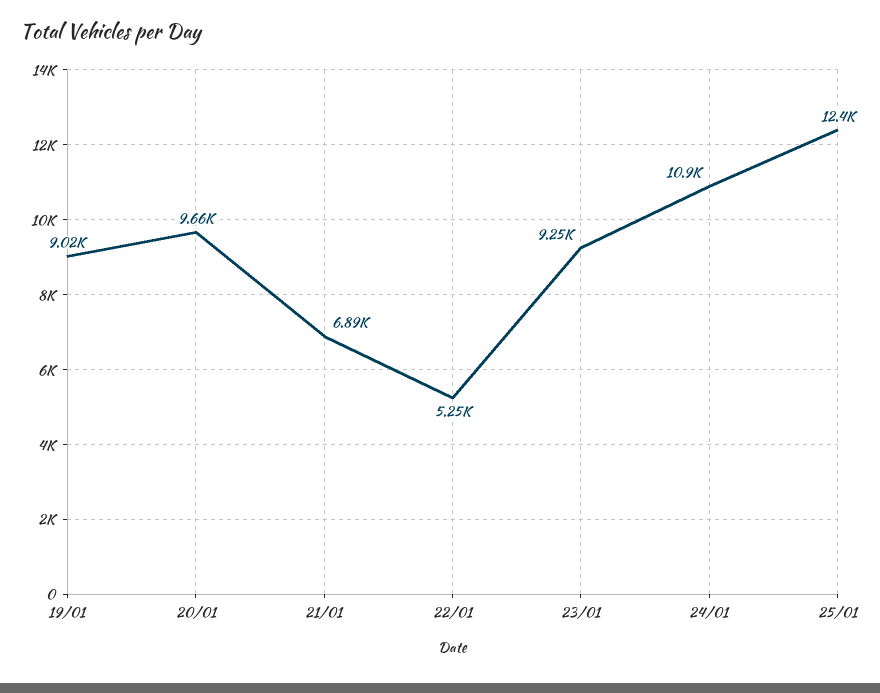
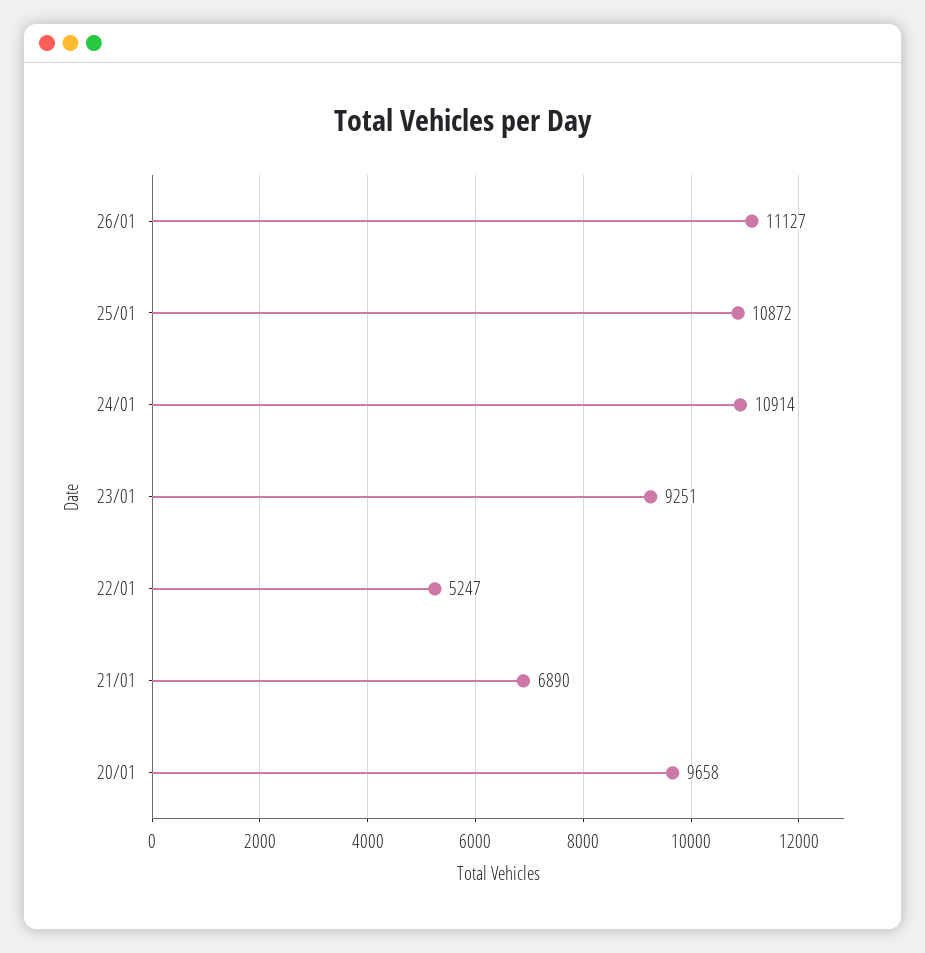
19/01: 9020 -> none
25/01: 12400 -> 10872
26/01: none -> 11127

